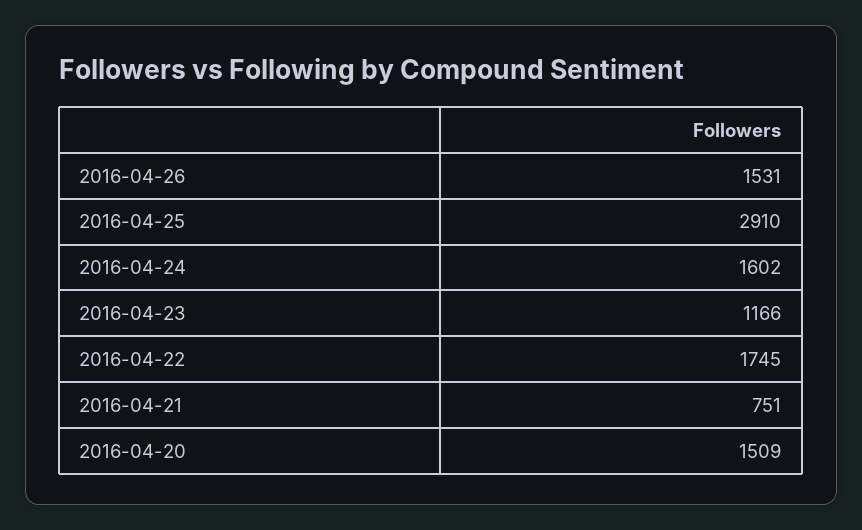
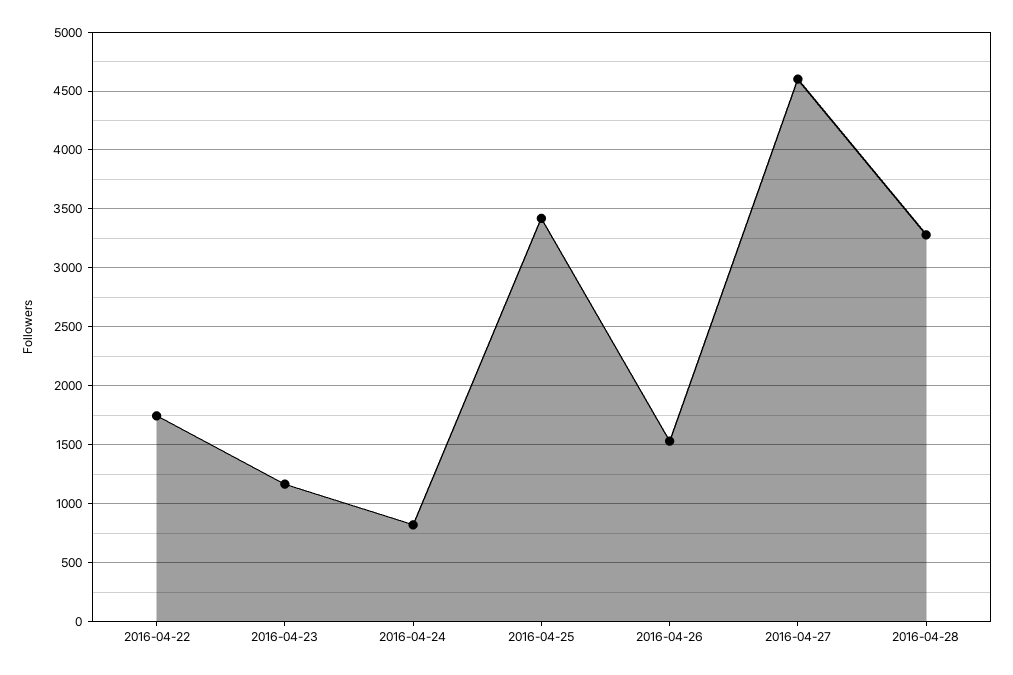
2016-04-25: 2910 -> 3400
2016-04-24: 1602 -> 800
2016-04-21: 751 -> none
2016-04-20: 1509 -> none
2016-04-27: none -> 4600
2016-04-28: none -> 3300

